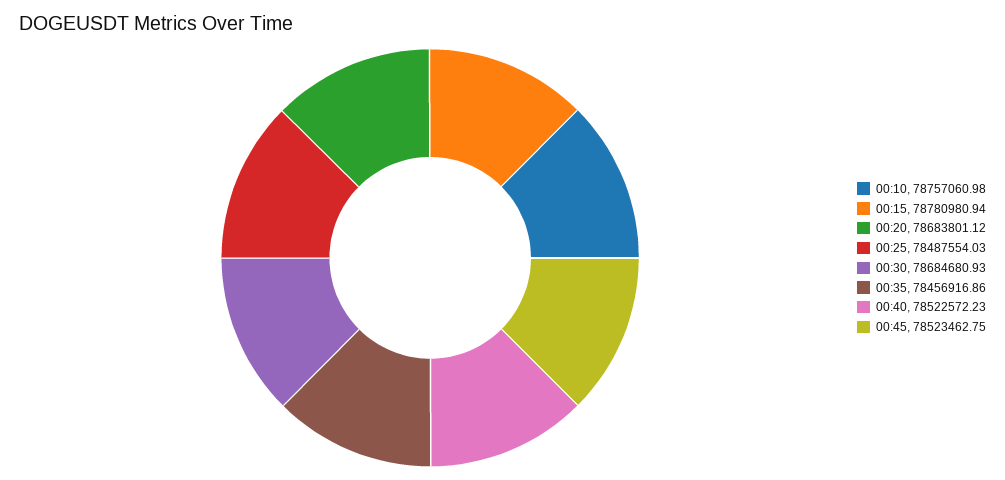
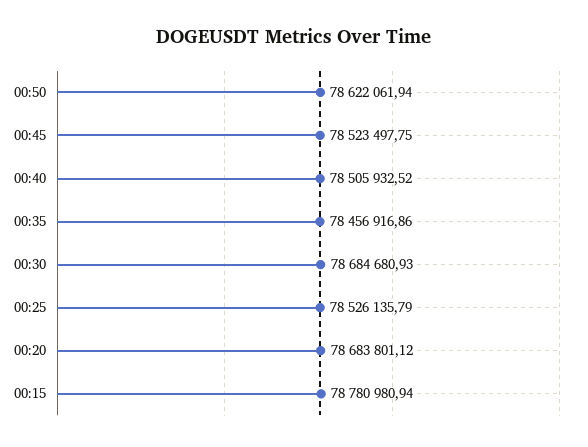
00:10: 78757060.98 -> none
00:25: 78487554.03 -> 78526135.79
00:40: 78522572.23 -> 78505932.52
00:45: 78523462.75 -> 78523497.75
00:50: none -> 78622061.94

